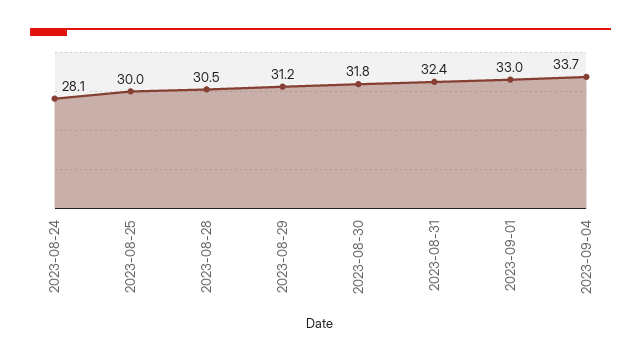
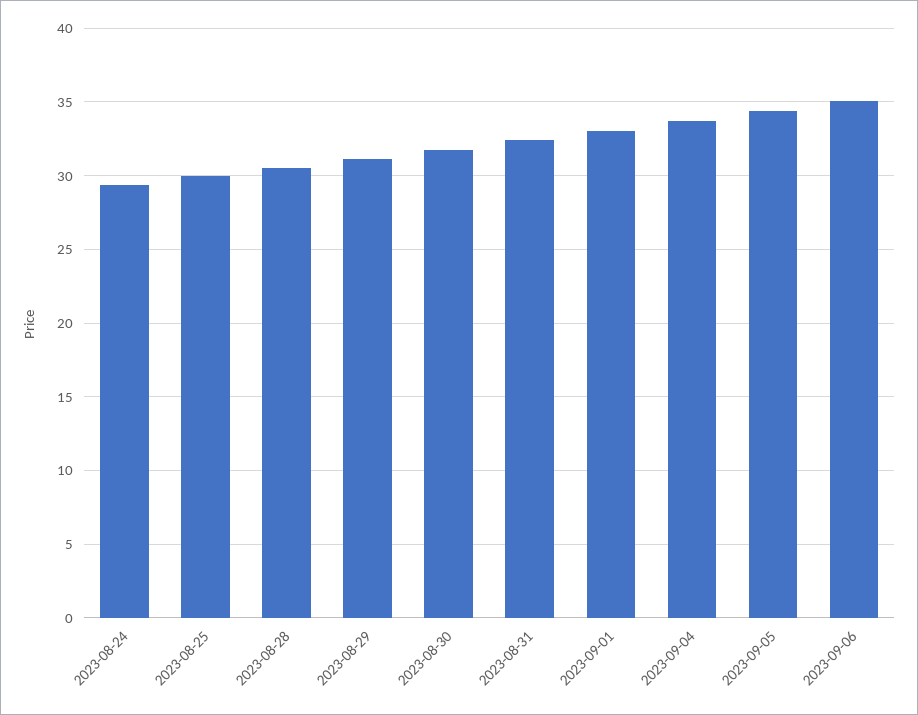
2023-08-24: 28.1 -> 29.5
2023-09-05: none -> 34.5
2023-09-06: none -> 35

